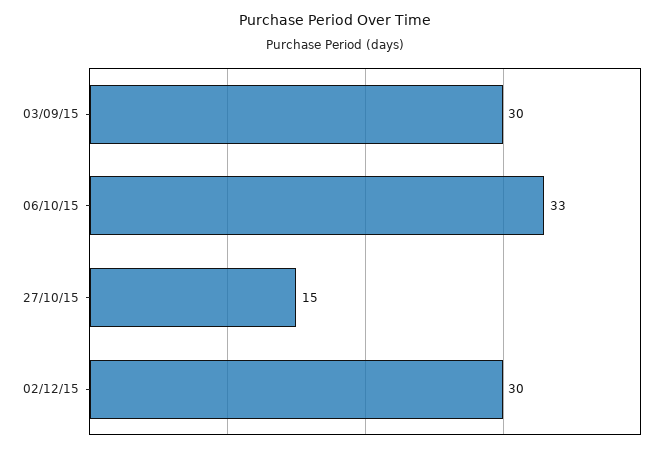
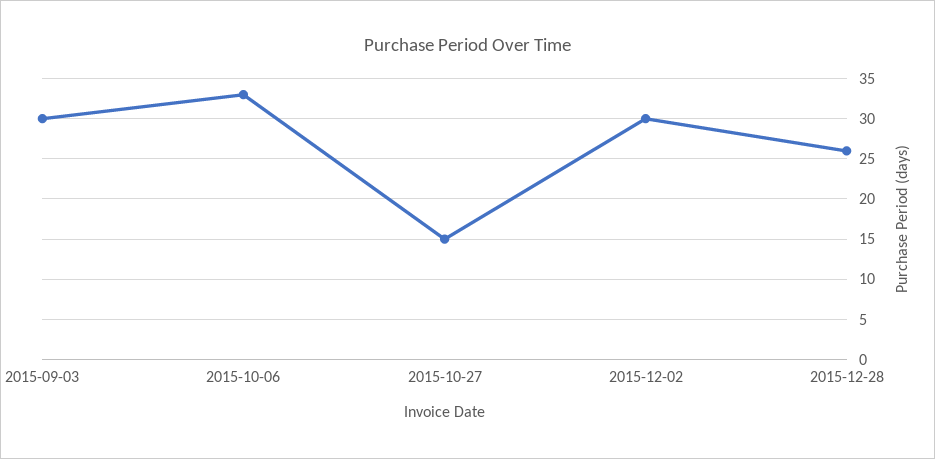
2015-12-28: none -> 26

